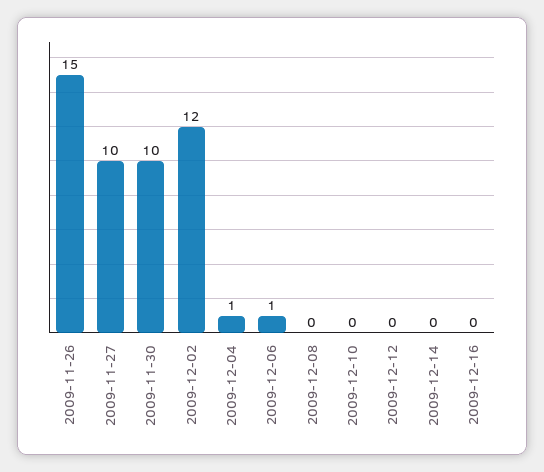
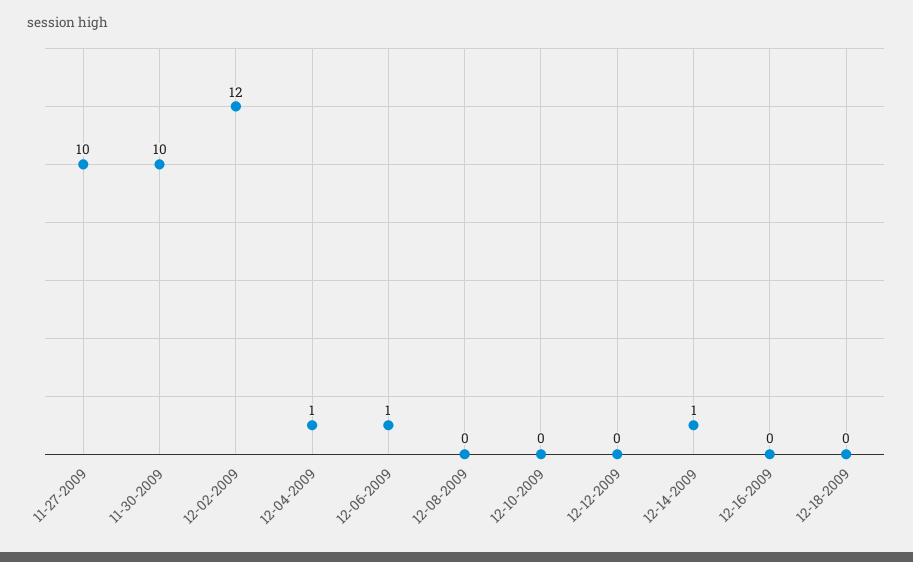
2009-11-26: 15 -> none
2009-12-14: 0 -> 1
12-18-2009: none -> 0

